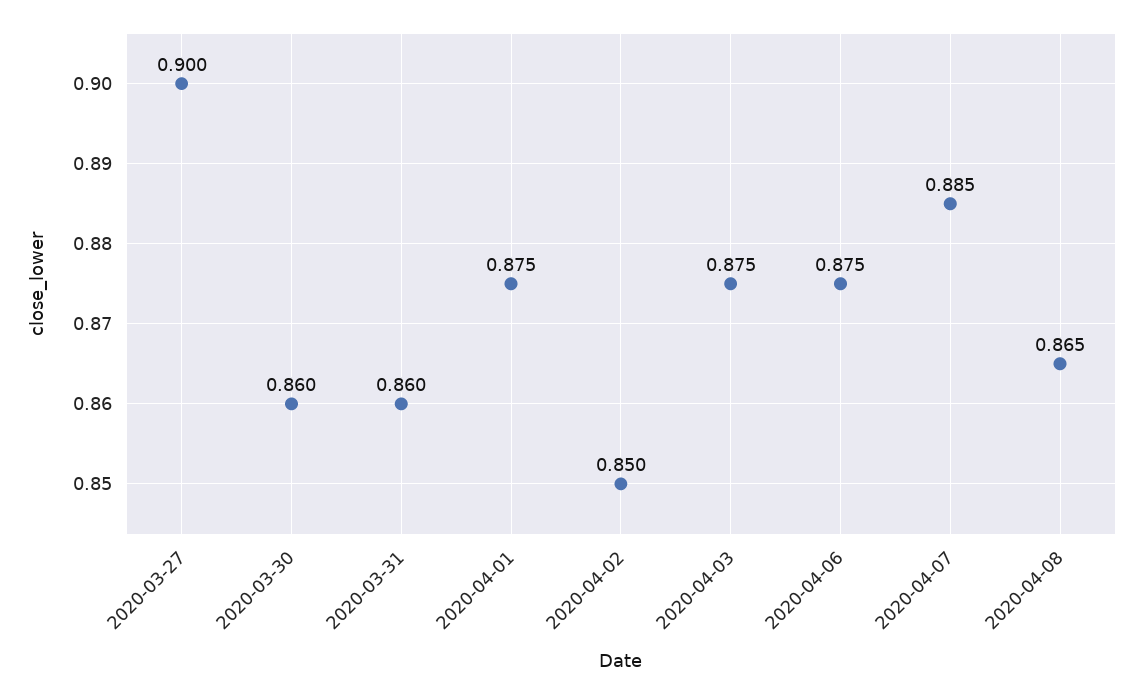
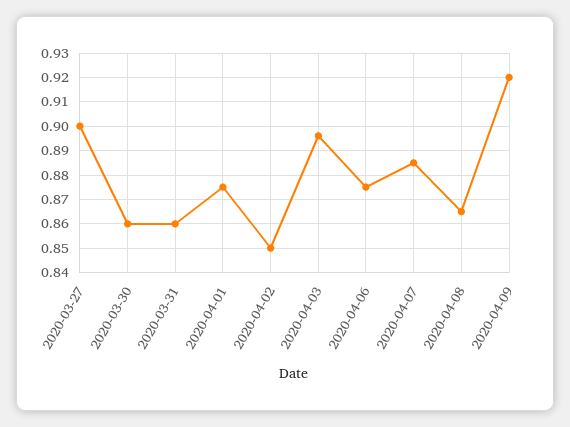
2020-04-03: 0.875 -> 0.895
2020-04-09: none -> 0.92

